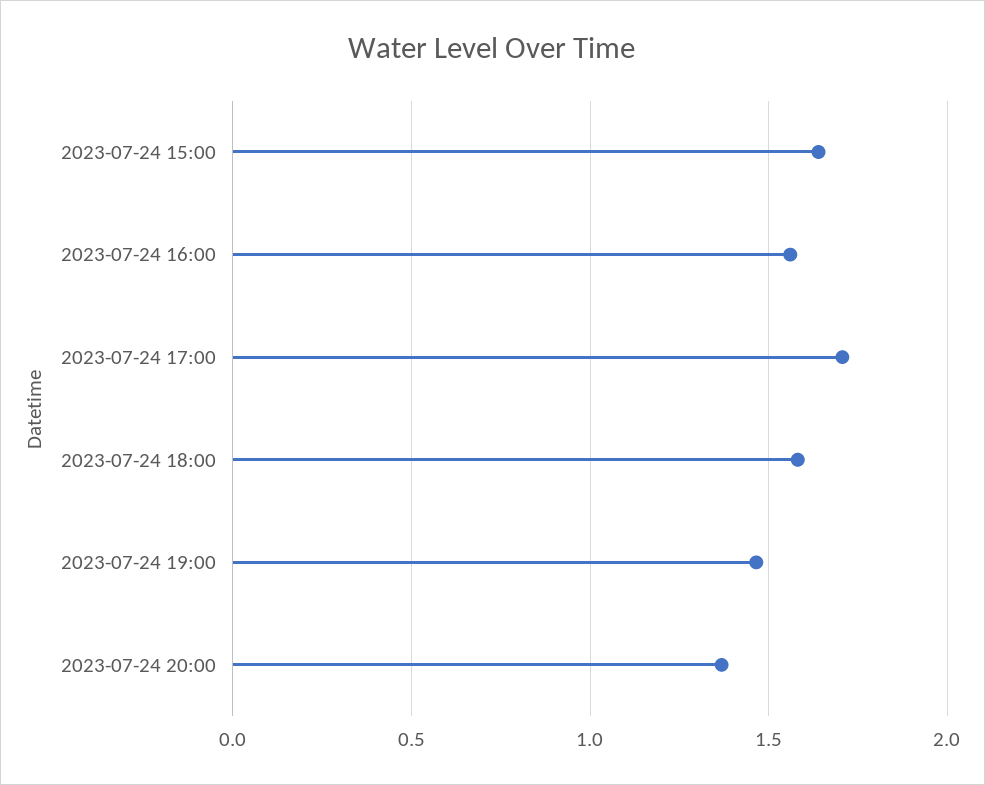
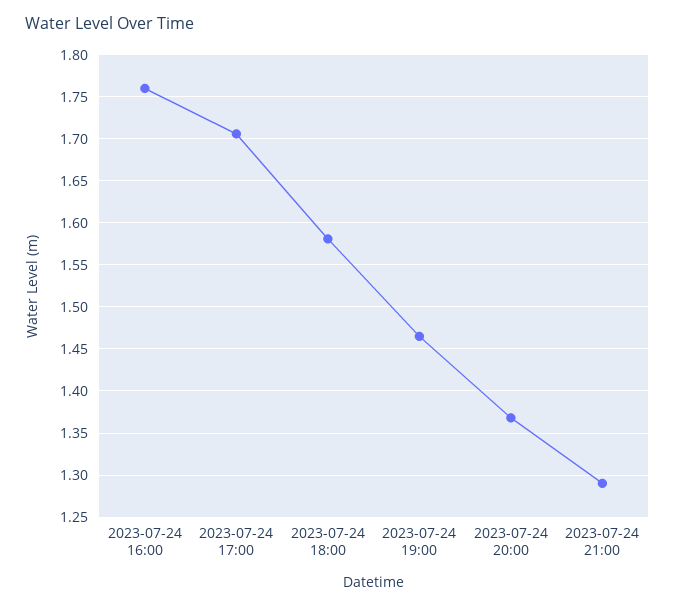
2023-07-24 15:00: 1.65 -> none
2023-07-24 16:00: 1.55 -> 1.76
2023-07-24 21:00: none -> 1.29

